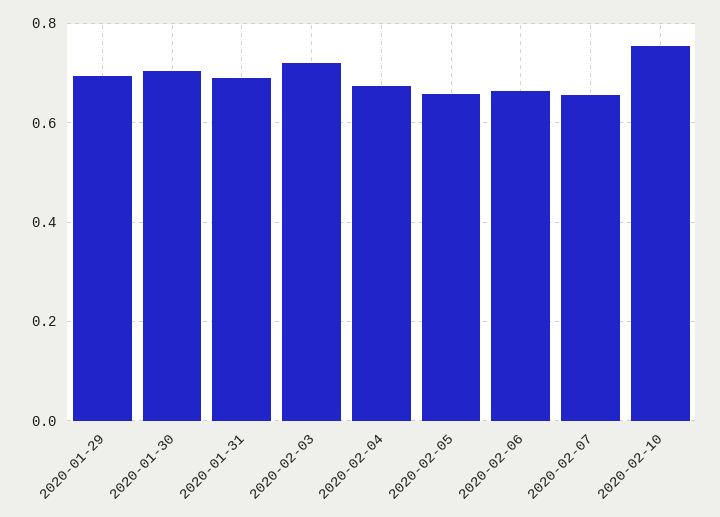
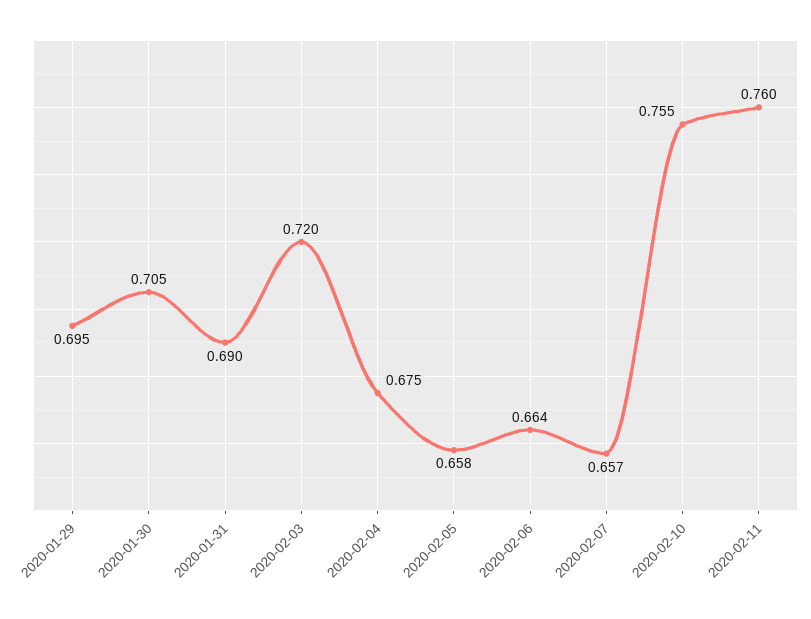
2020-02-11: none -> 0.76

